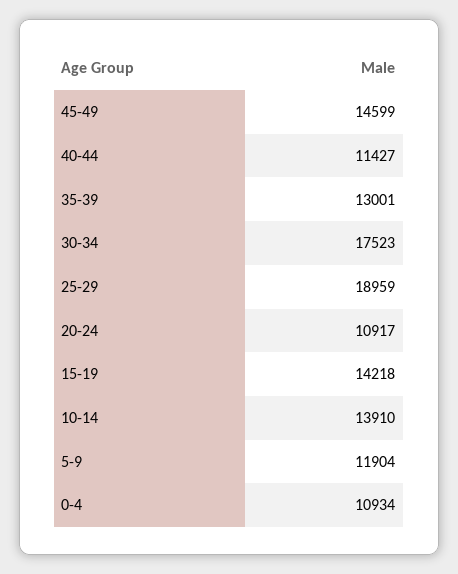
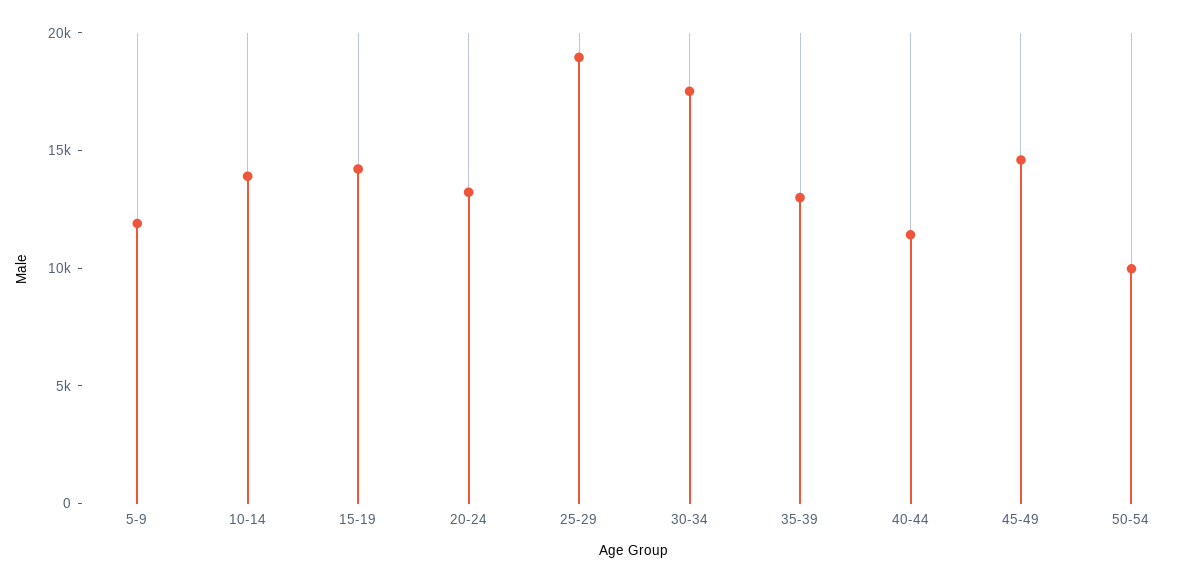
20-24: 10917 -> 13000
0-4: 10934 -> none
50-54: none -> 10000

